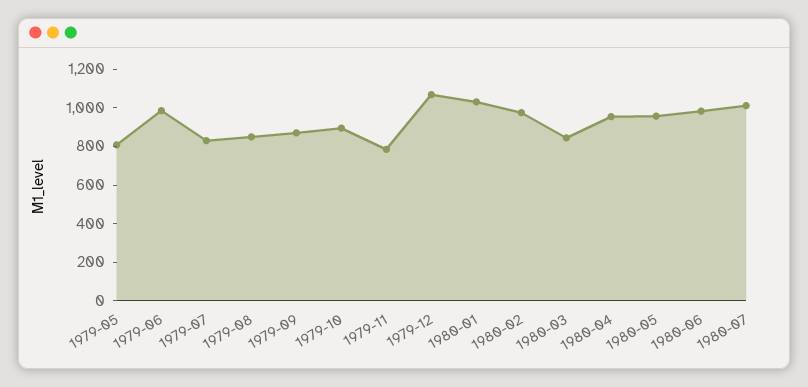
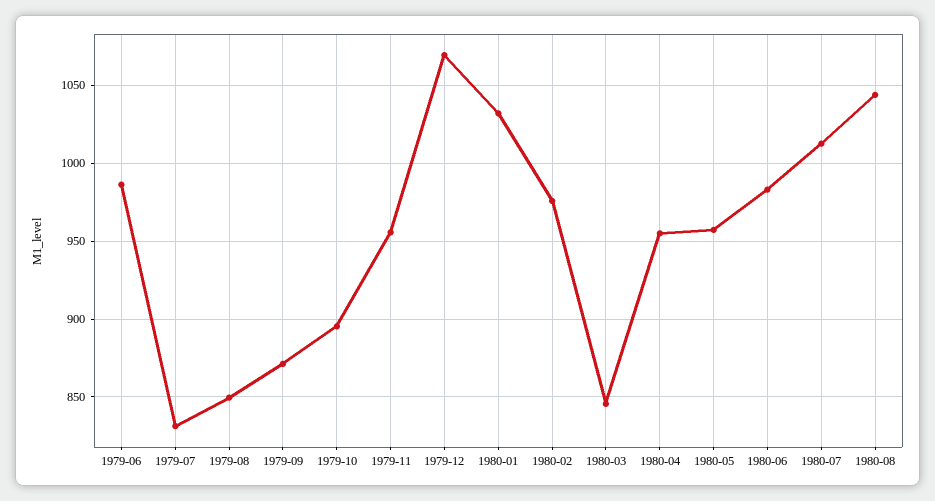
1979-05: 800 -> none
1979-11: 800 -> 955
1980-08: none -> 1045

